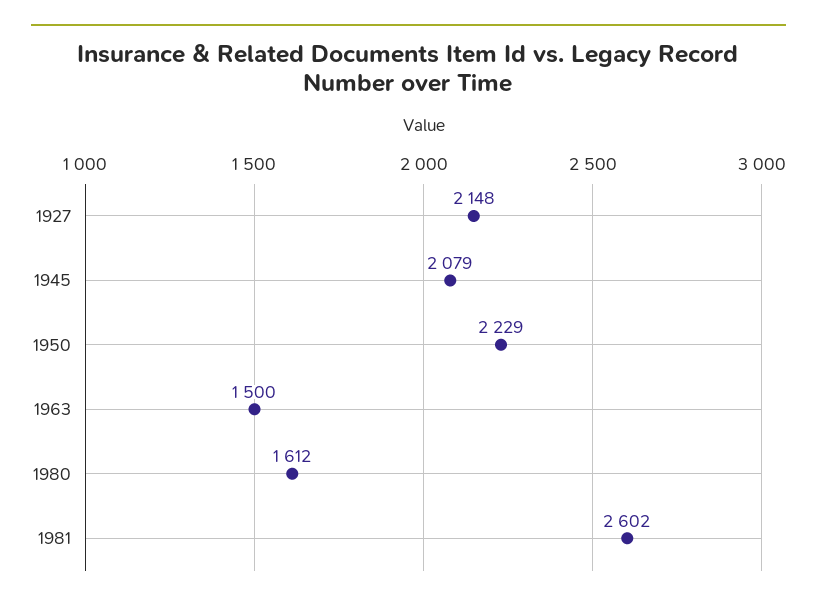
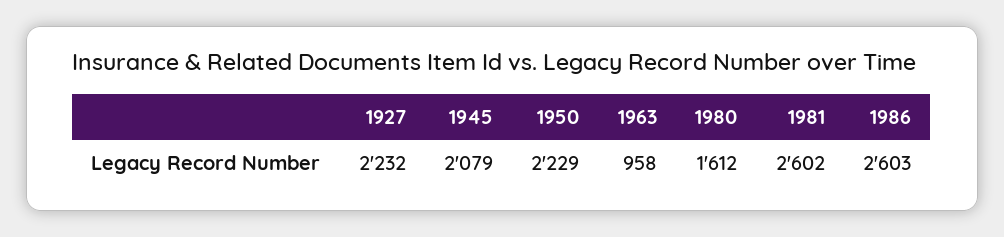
1927: 2148 -> 2232
1963: 1500 -> 958
1986: none -> 2603

